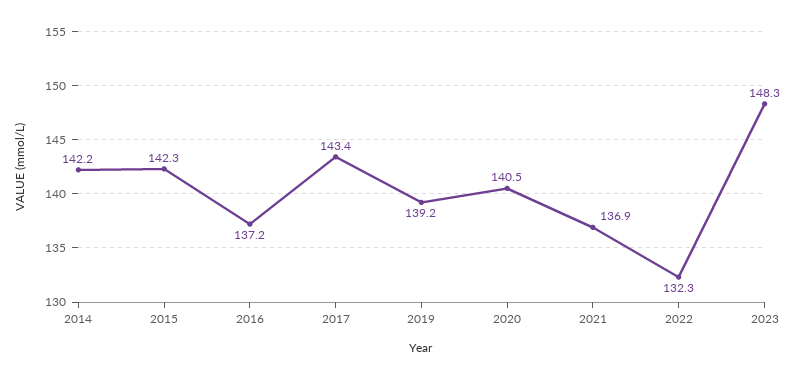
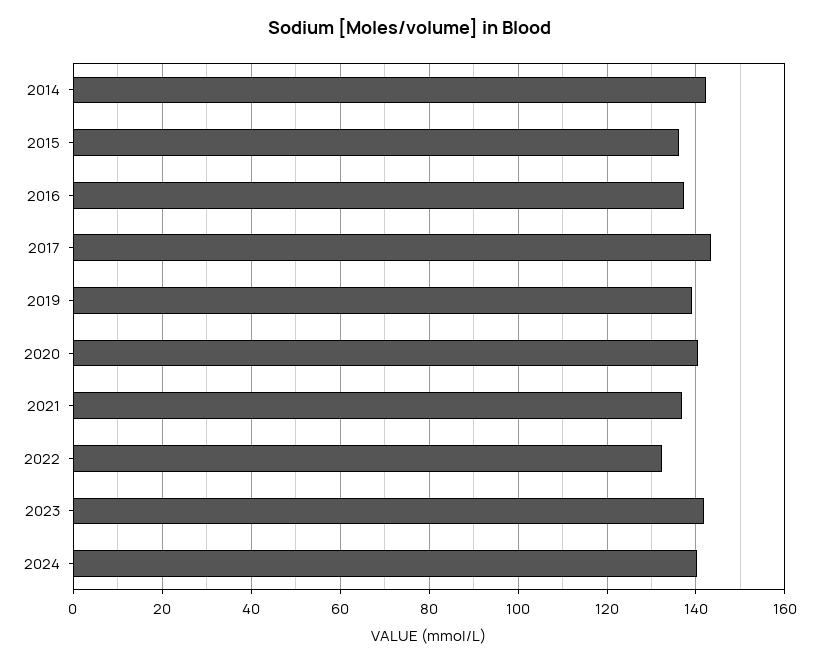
2015: 142.3 -> 136
2023: 148.3 -> 142
2024: none -> 140

